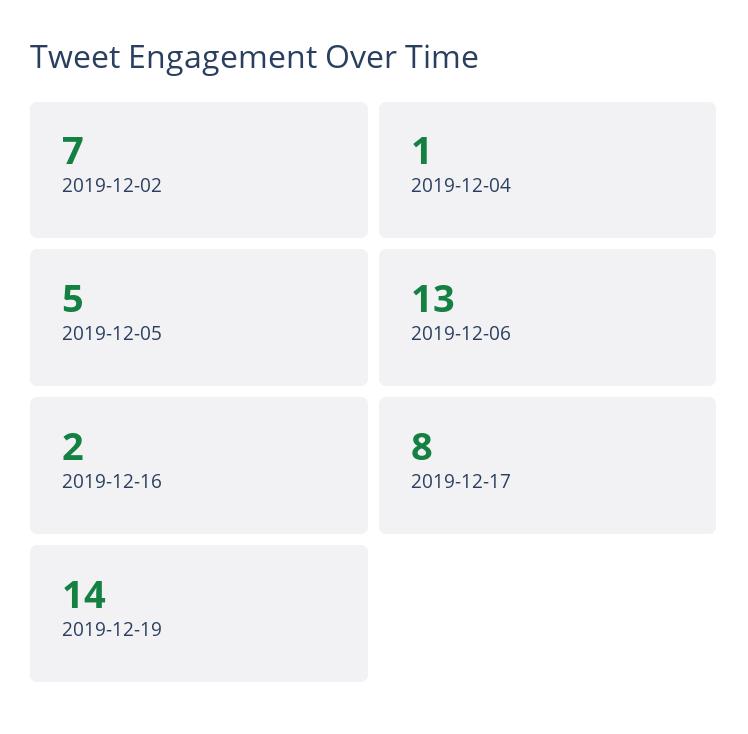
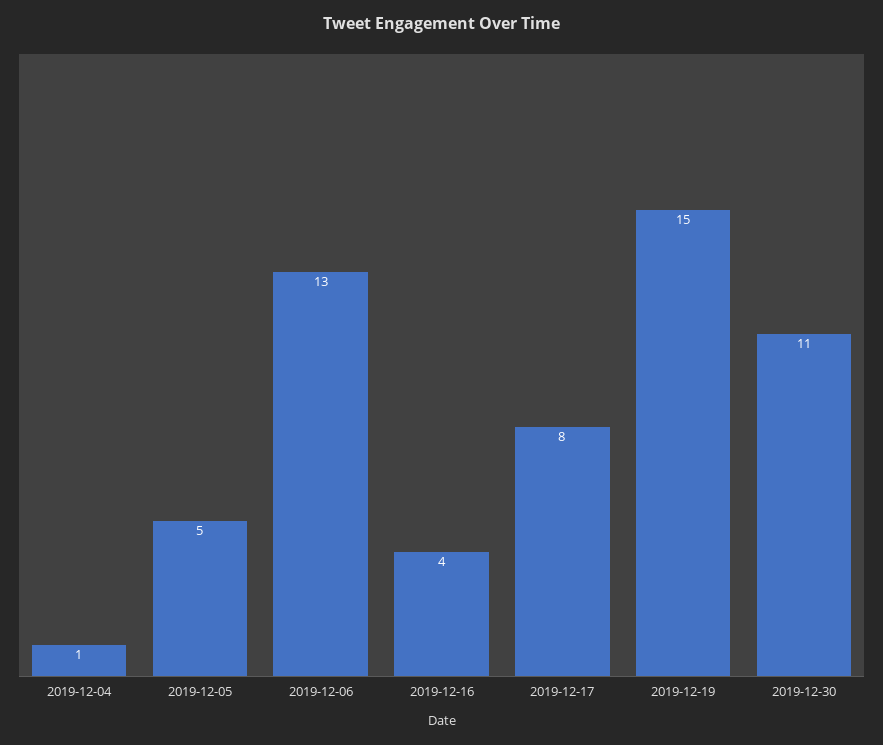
2019-12-02: 7 -> none
2019-12-16: 2 -> 4
2019-12-19: 14 -> 15
2019-12-30: none -> 11

